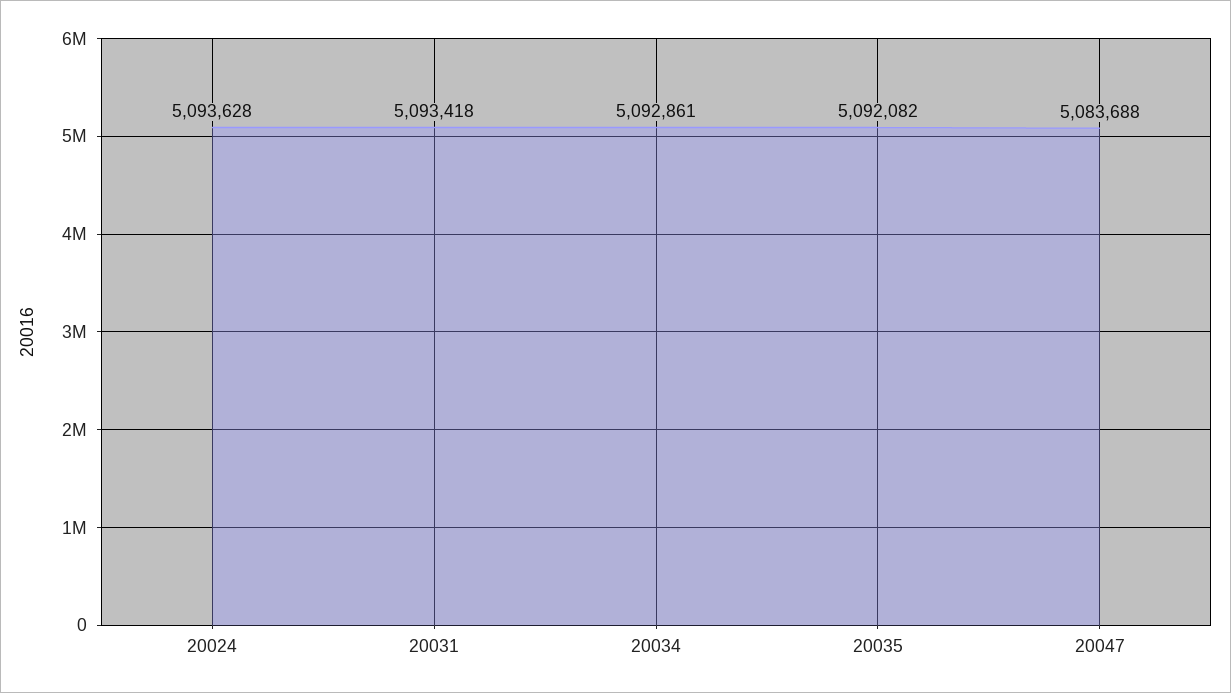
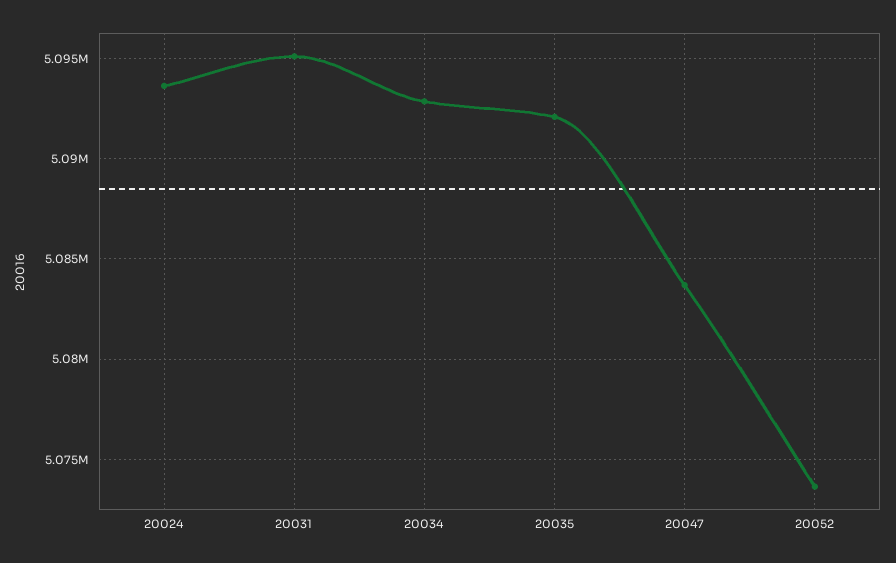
20031: 5093418 -> 5095000
20052: none -> 5073500

